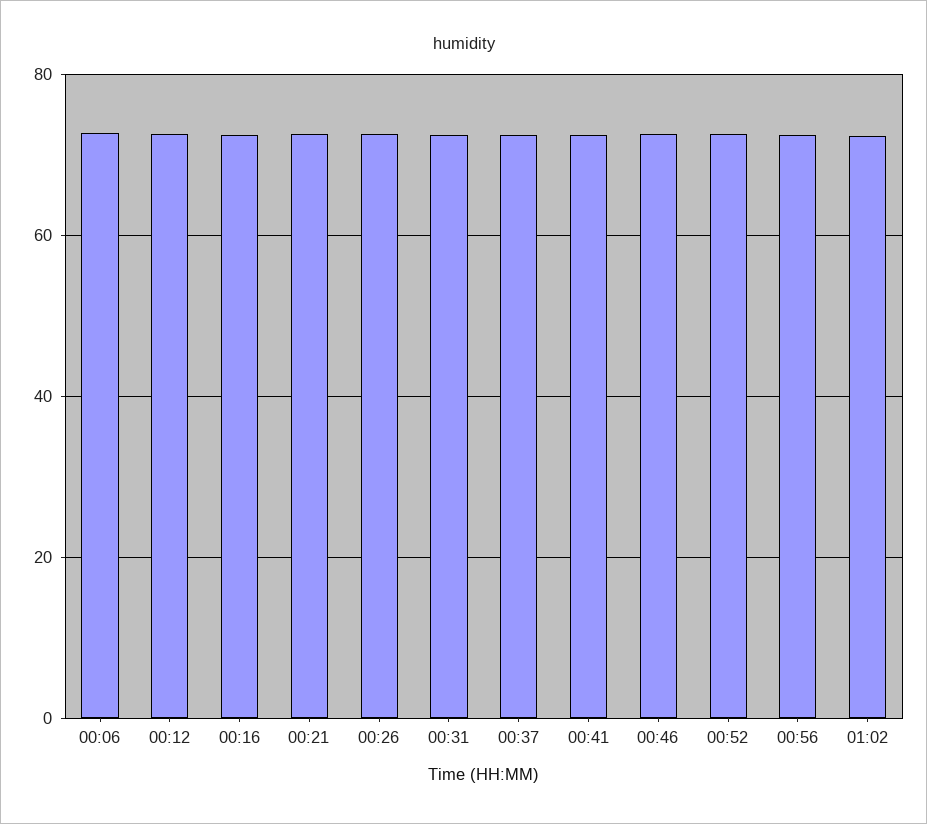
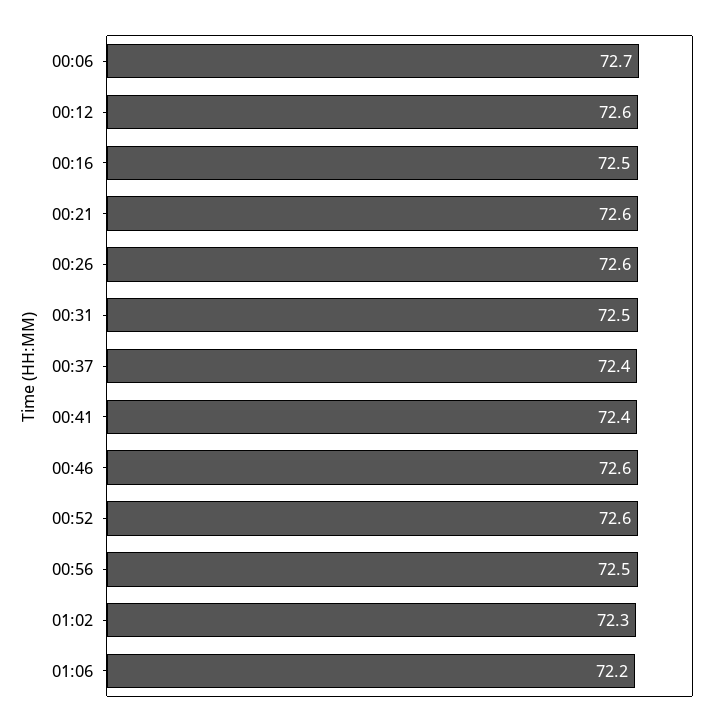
01:06: none -> 72.2

